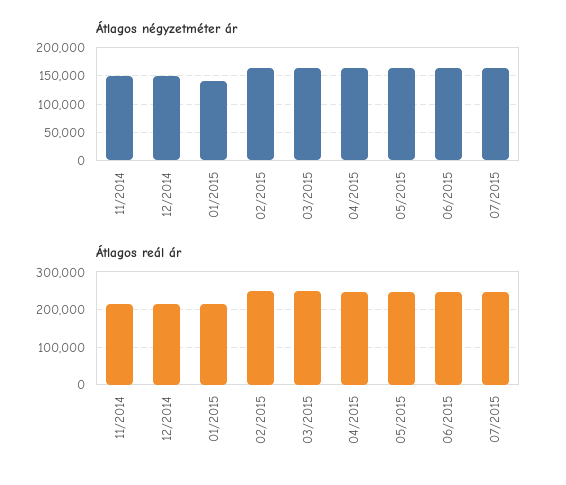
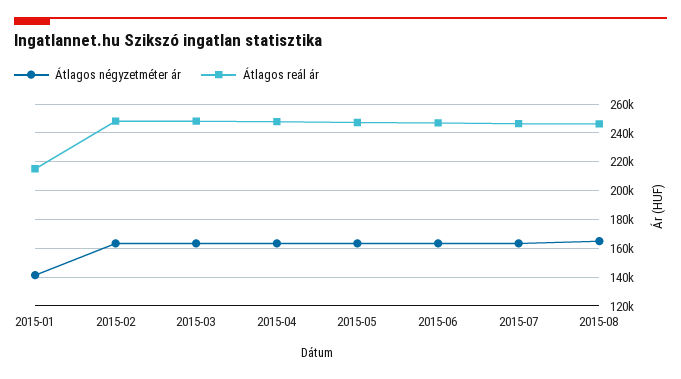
Átlagos négyzetméter ár, 11/2014: 150000 -> none
Átlagos négyzetméter ár, 12/2014: 150000 -> none
Átlagos reál ár, 11/2014: 220000 -> none
Átlagos reál ár, 12/2014: 220000 -> none
Átlagos négyzetméter ár, 2015-08: none -> 165000
Átlagos reál ár, 2015-08: none -> 245000

